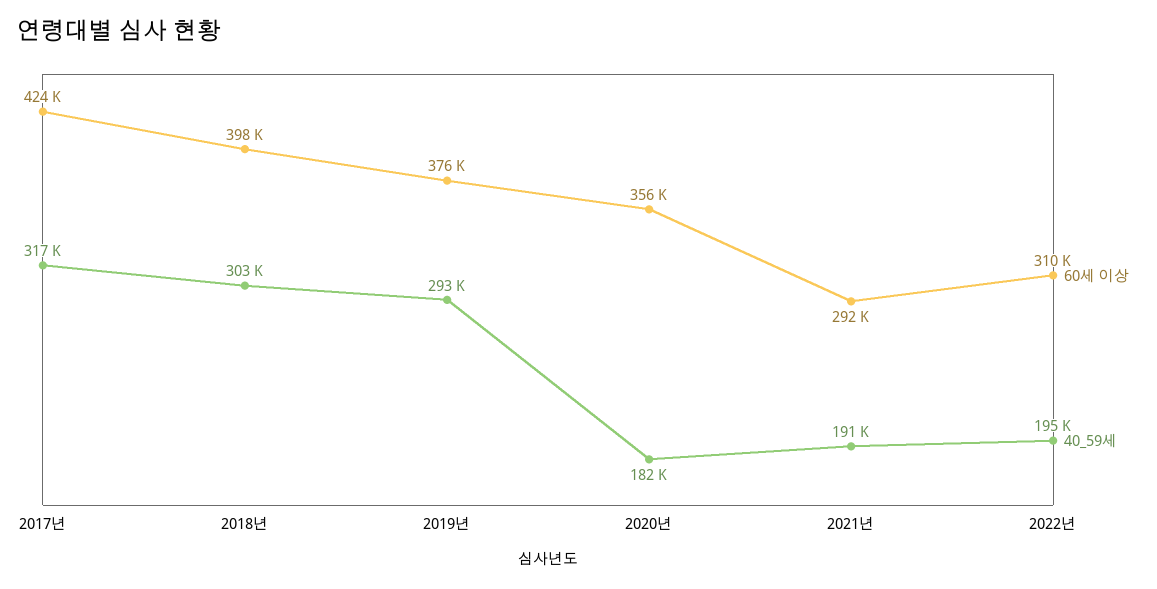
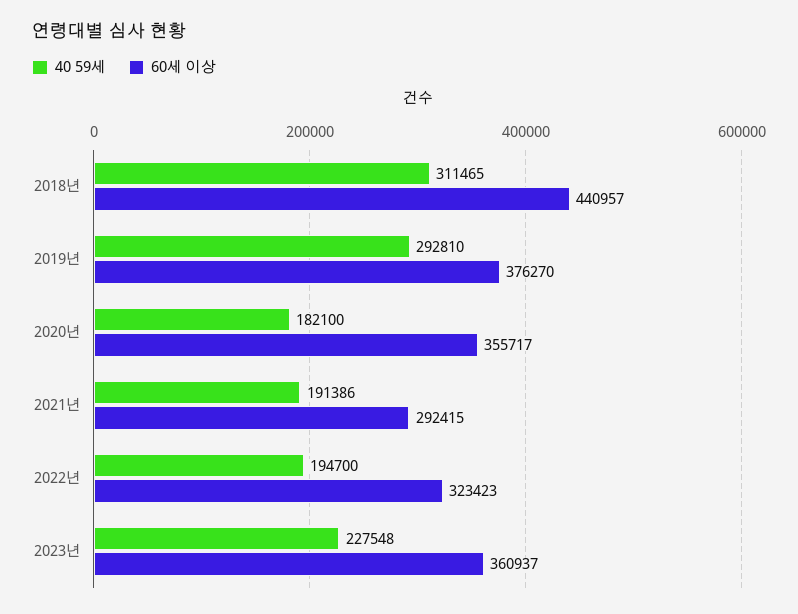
60세 이상, 2017년: 424000 -> none
40_59세, 2017년: 317000 -> none
60세 이상, 2018년: 398000 -> 440957
40_59세, 2018년: 303000 -> 311465
60세 이상, 2022년: 310000 -> 323423
40_59세, 2023년: none -> 227548
60세 이상, 2023년: none -> 360937

